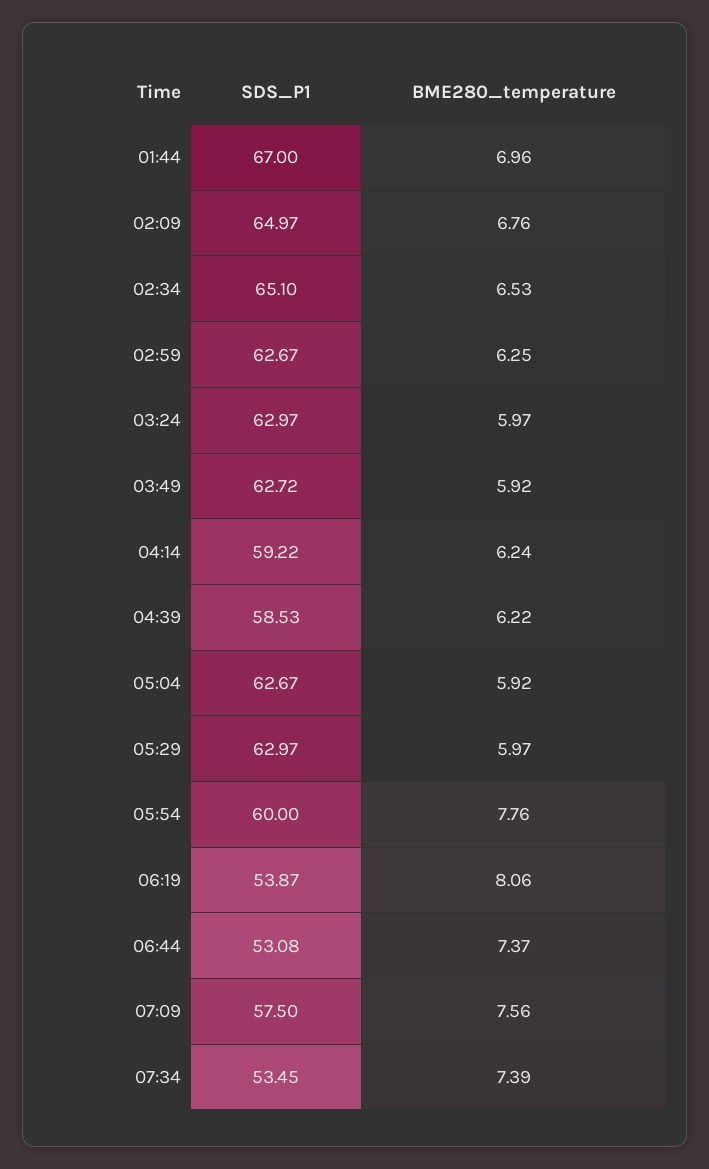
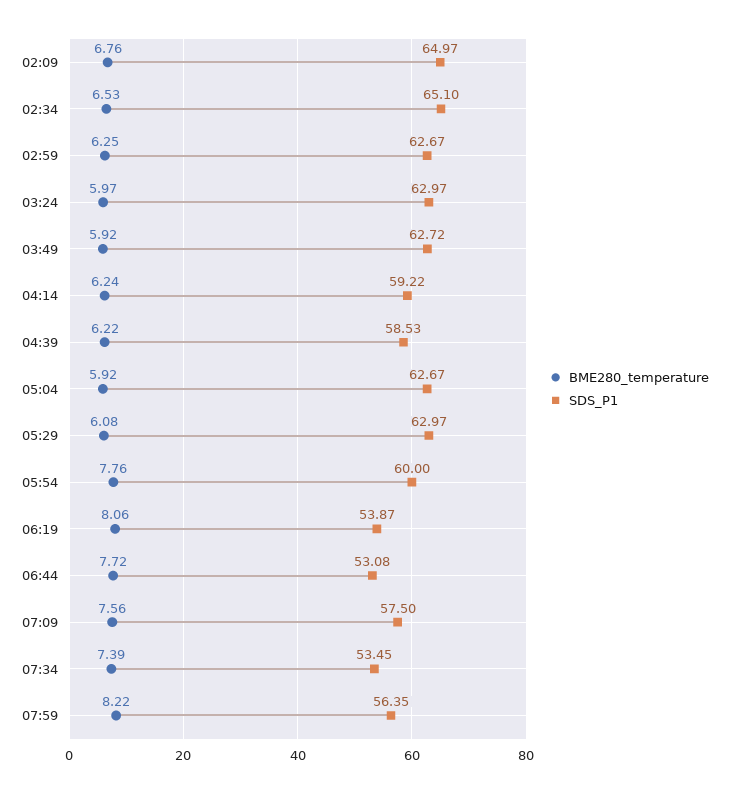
SDS_P1, 01:44: 67 -> none
BME280_temperature, 01:44: 6.96 -> none
BME280_temperature, 05:29: 5.97 -> 6.08
BME280_temperature, 06:44: 7.37 -> 7.72
BME280_temperature, 07:59: none -> 8.22
SDS_P1, 07:59: none -> 56.35

